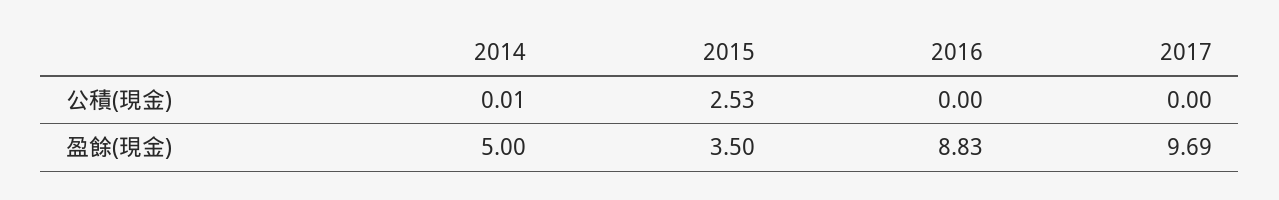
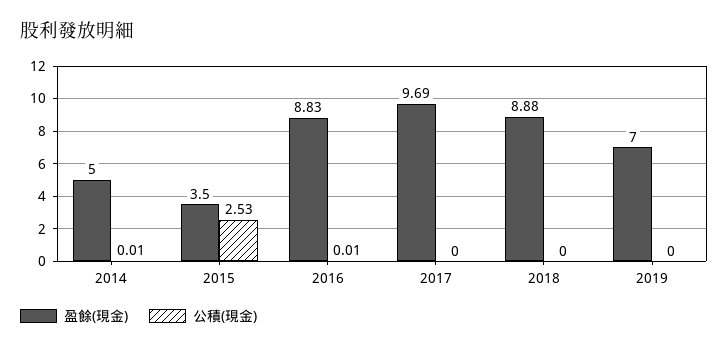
公積(現金), 2016: 0 -> 0.01
盈餘(現金), 2018: none -> 8.88
公積(現金), 2018: none -> 0
盈餘(現金), 2019: none -> 7
公積(現金), 2019: none -> 0

